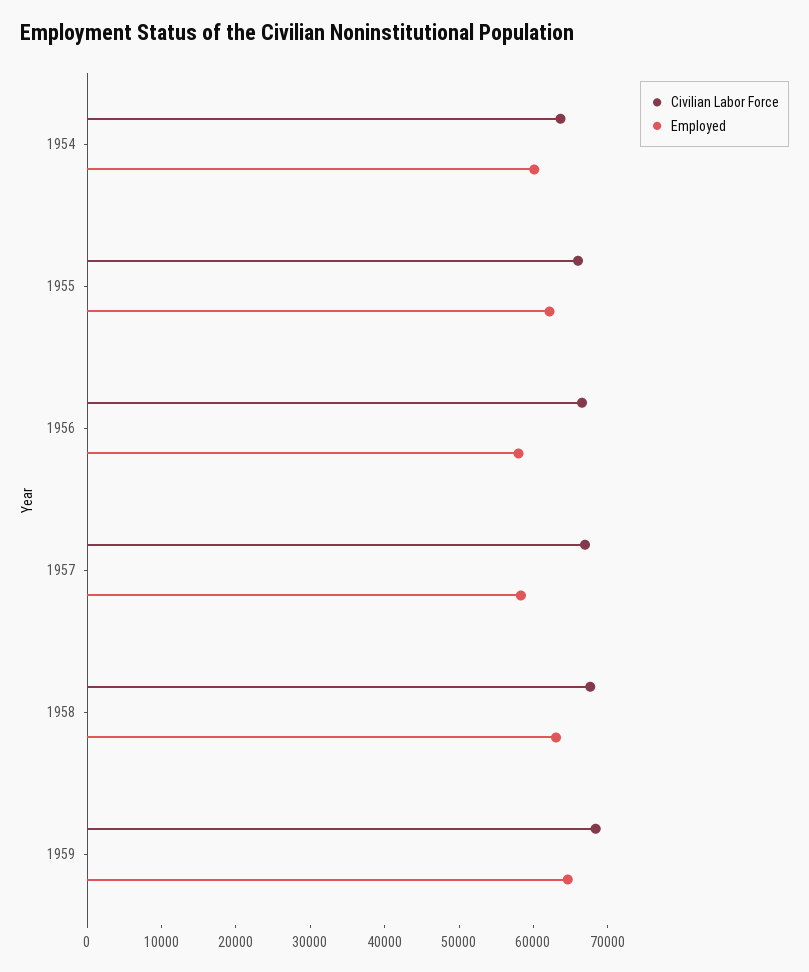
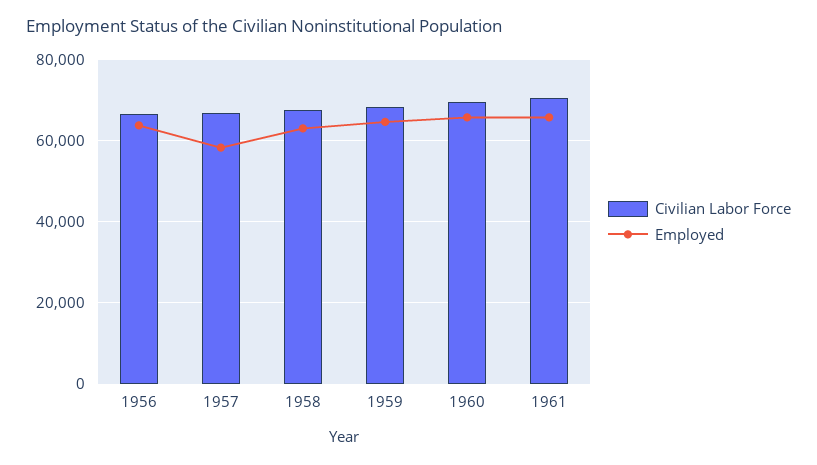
Civilian Labor Force, 1954: 64000 -> none
Employed, 1954: 60000 -> none
Civilian Labor Force, 1955: 66000 -> none
Employed, 1955: 62000 -> none
Employed, 1956: 58000 -> 64000
Civilian Labor Force, 1960: none -> 70000
Employed, 1960: none -> 66000
Civilian Labor Force, 1961: none -> 70000
Employed, 1961: none -> 66000

